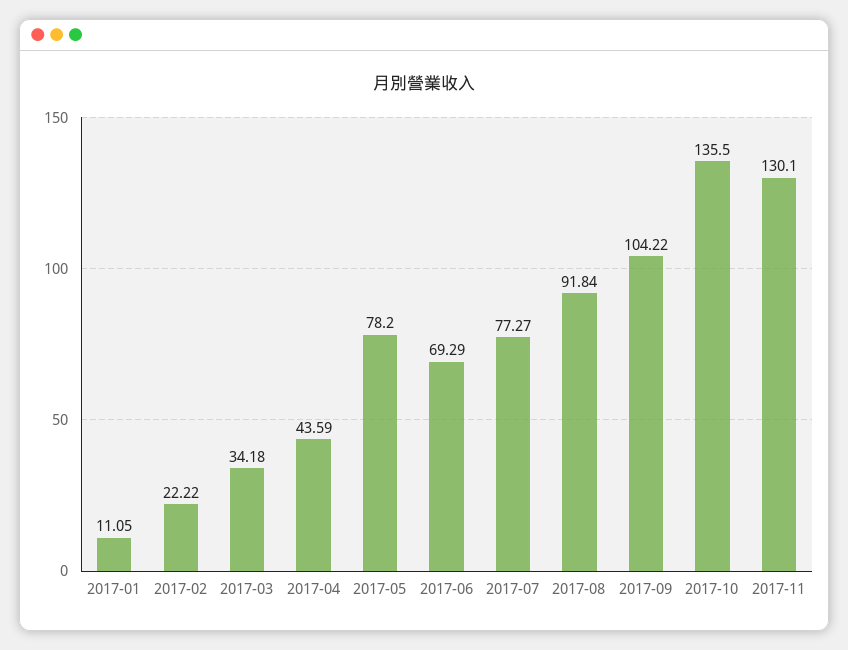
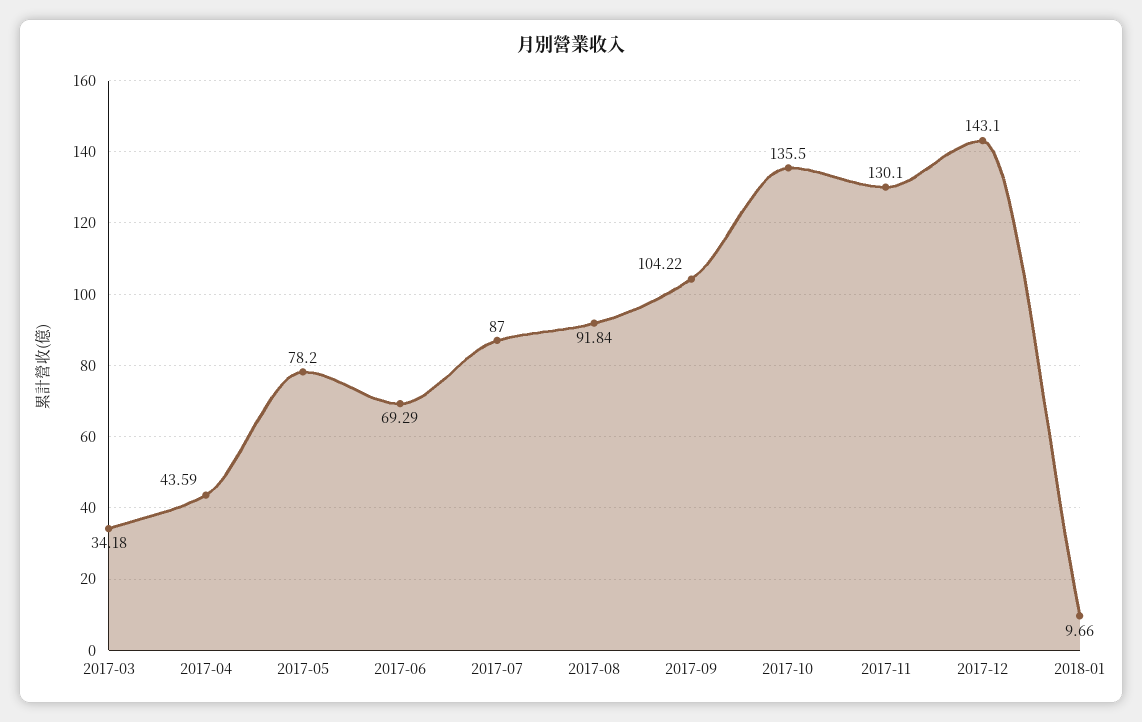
2017-01: 11.05 -> none
2017-02: 22.22 -> none
2017-07: 77.27 -> 87
2017-12: none -> 143.1
2018-01: none -> 9.66

